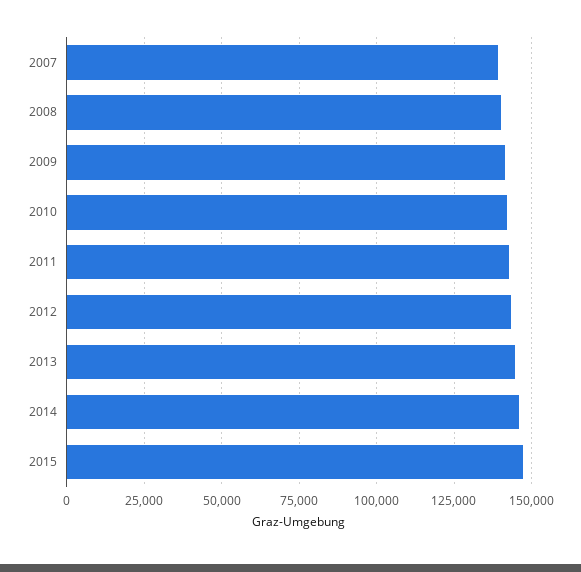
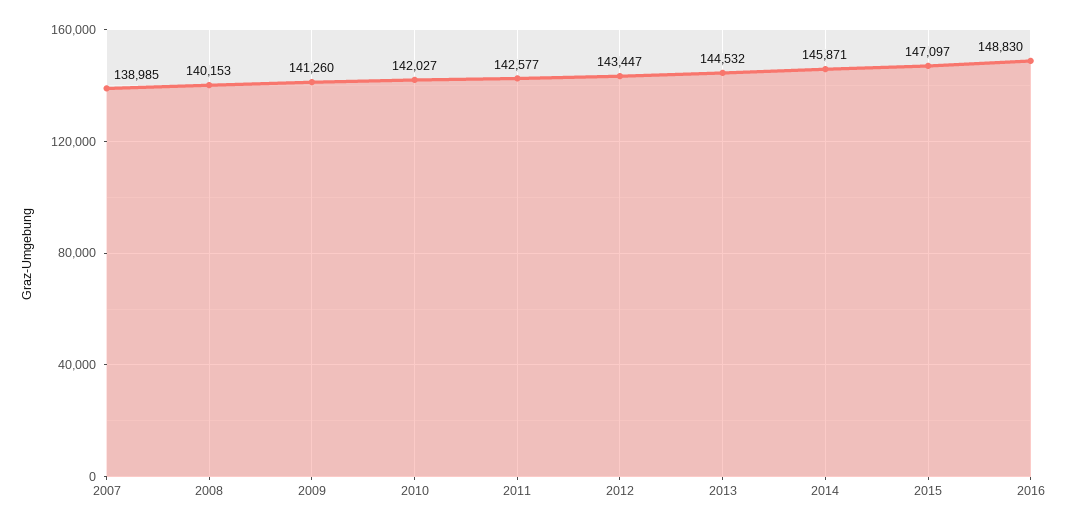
2016: none -> 148830

